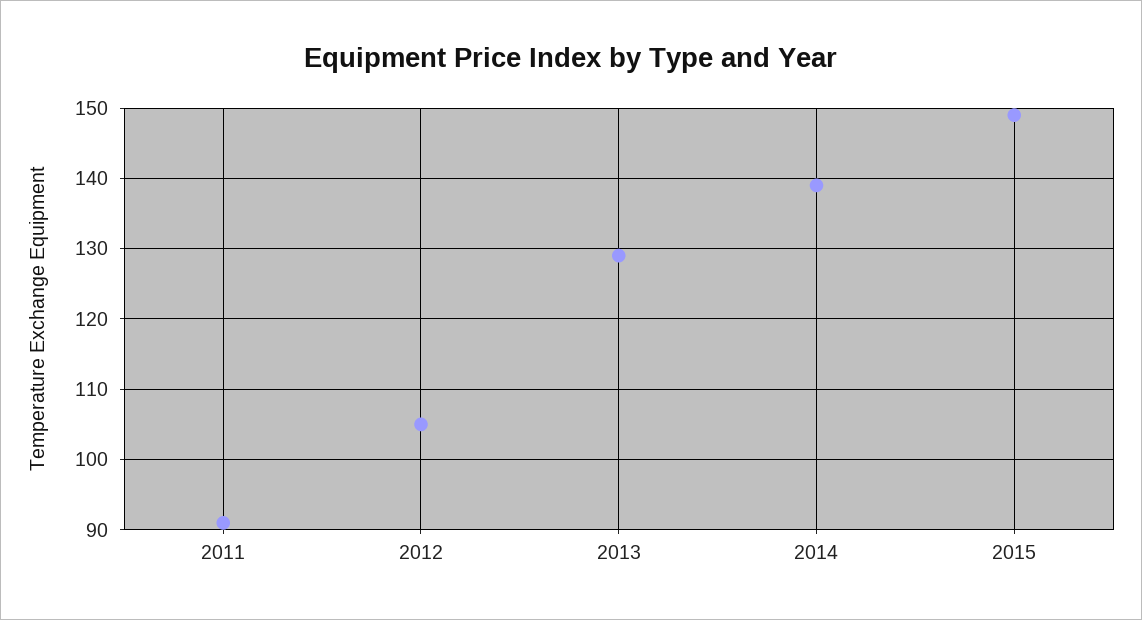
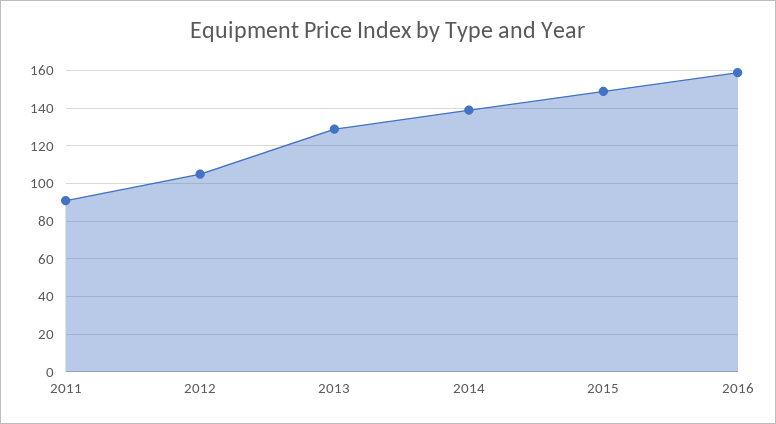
2016: none -> 160

